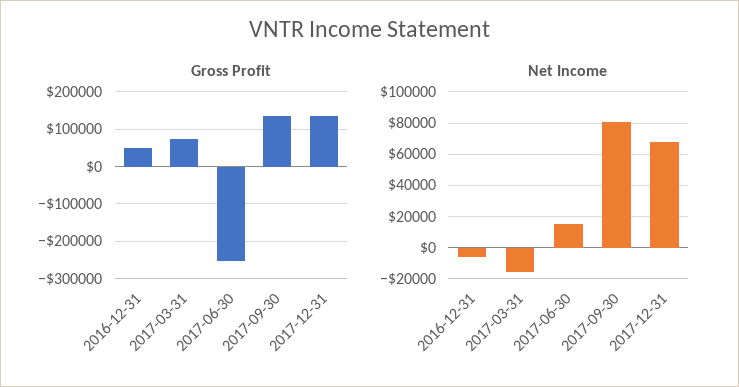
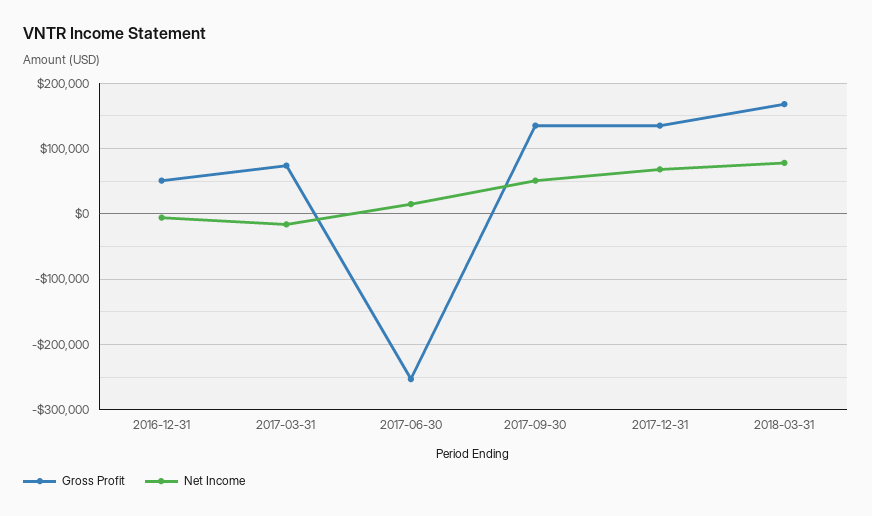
Net Income, 2017-09-30: 80000 -> 50000
Gross Profit, 2018-03-31: none -> 170000
Net Income, 2018-03-31: none -> 80000

